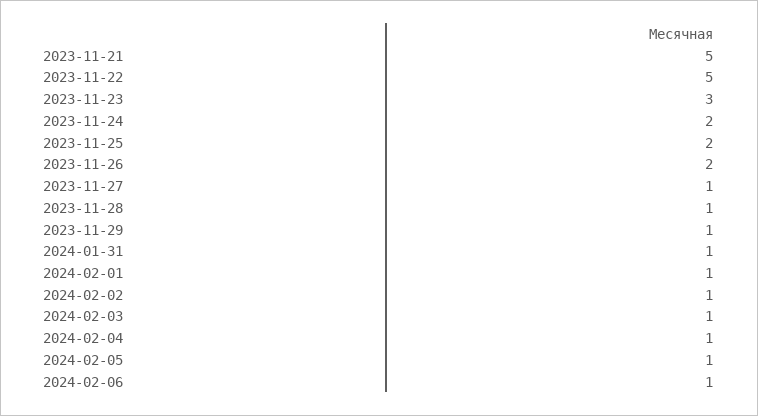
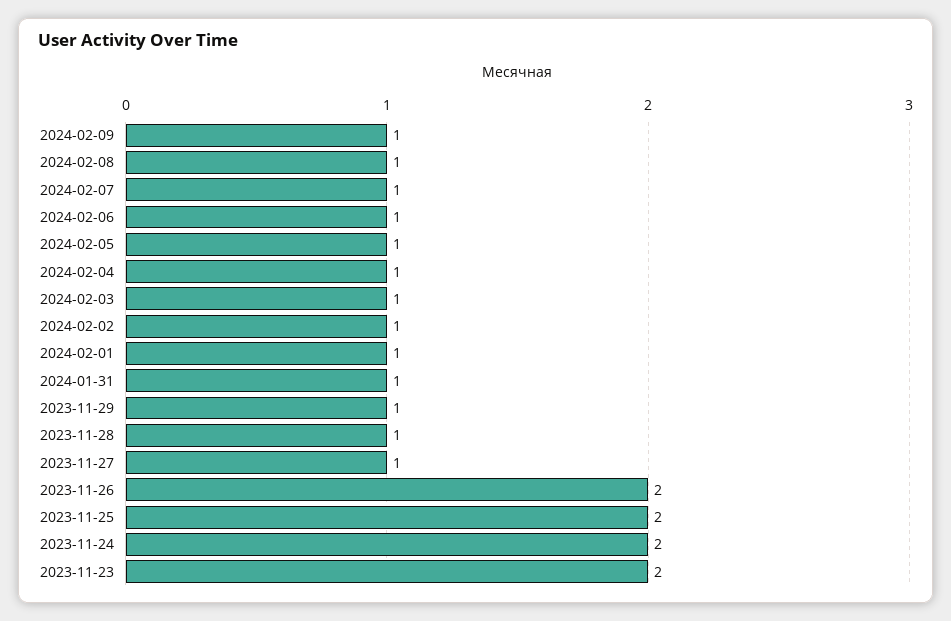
2023-11-21: 5 -> none
2023-11-22: 5 -> none
2023-11-23: 3 -> 2
2024-02-09: none -> 1
2024-02-08: none -> 1
2024-02-07: none -> 1

